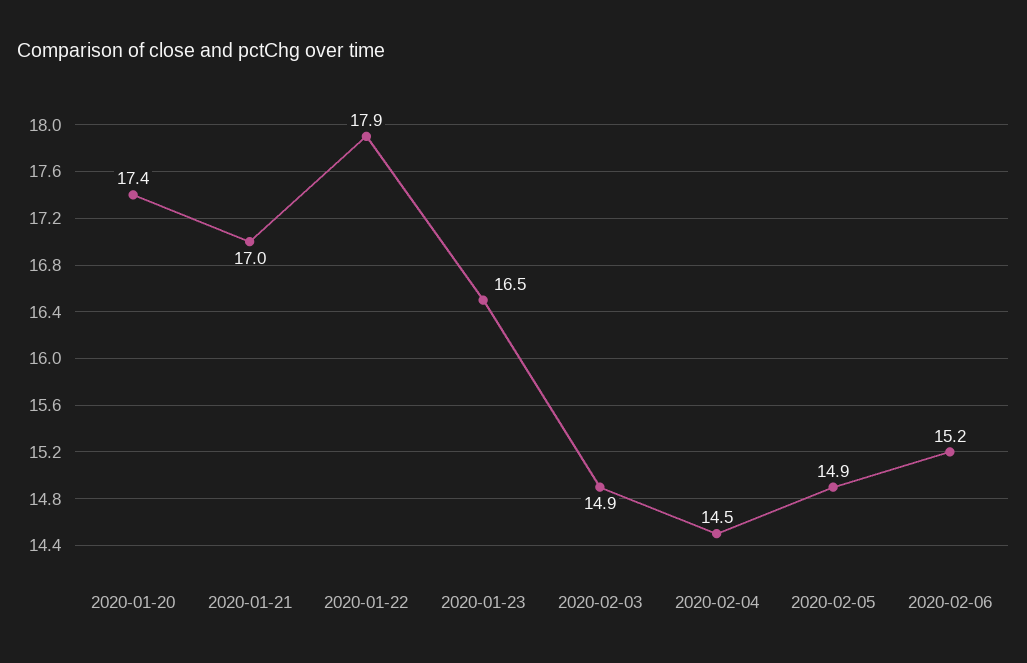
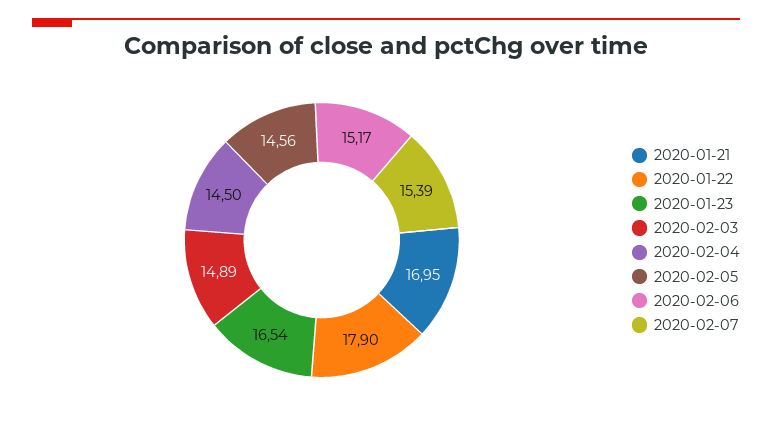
2020-01-20: 17.4 -> none
2020-02-05: 14.9 -> 14.56
2020-02-07: none -> 15.39

